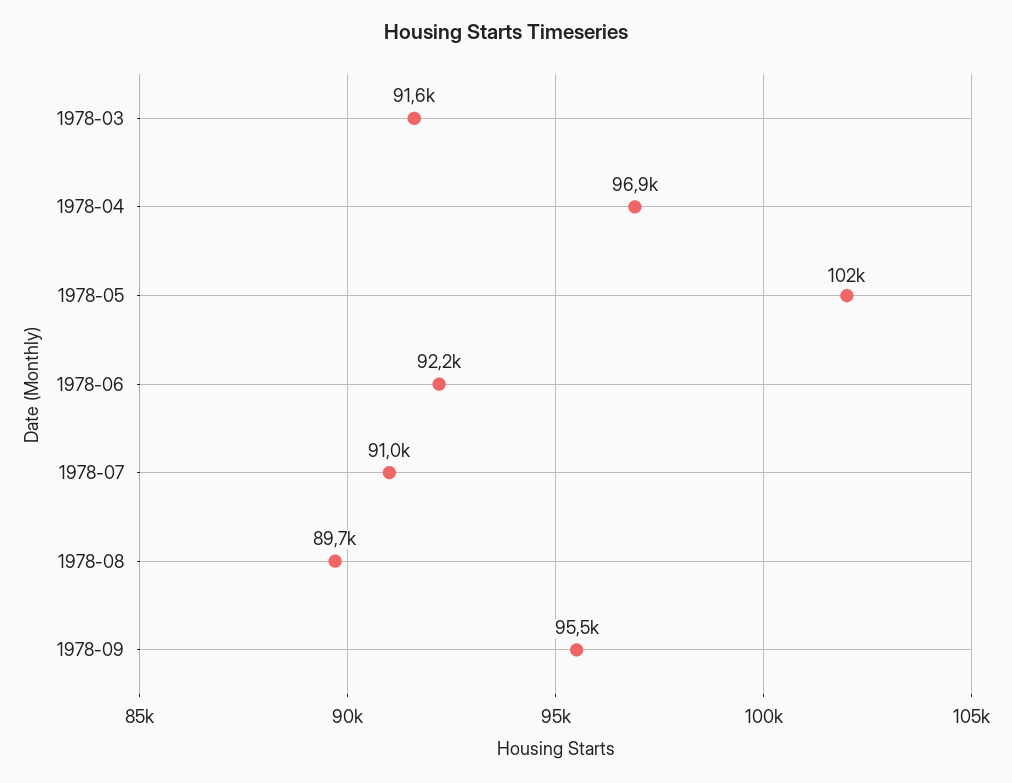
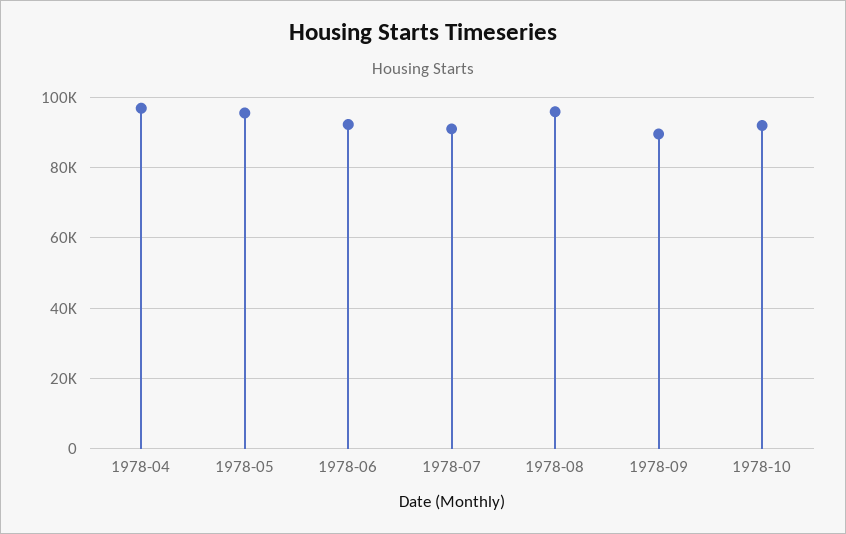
1978-03: 91600 -> none
1978-05: 102000 -> 96000
1978-08: 89700 -> 96000
1978-09: 95500 -> 90000
1978-10: none -> 92000

